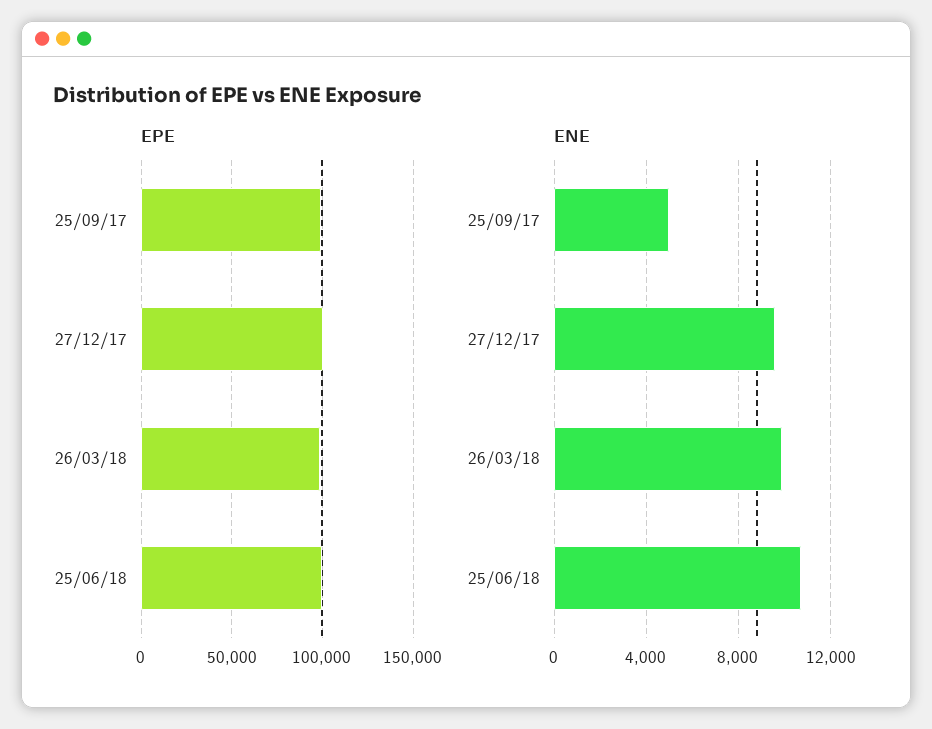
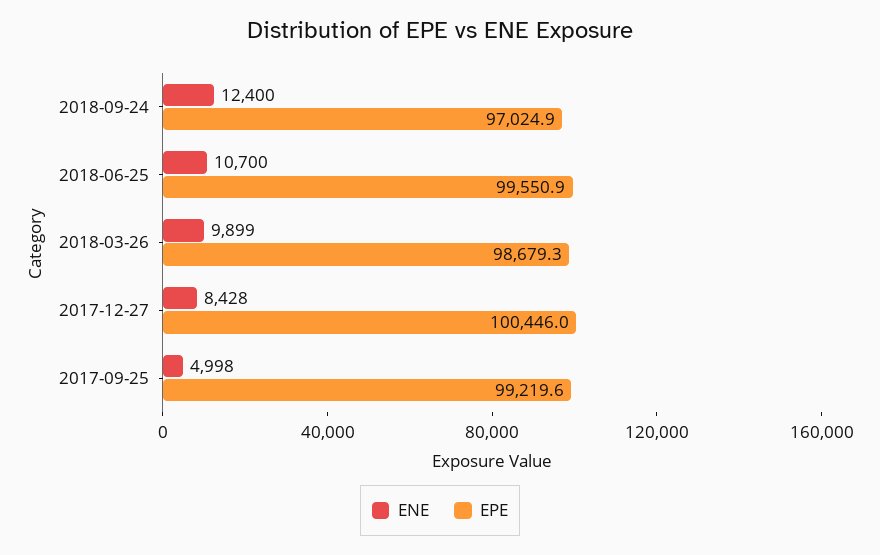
ENE, 27/12/17: 9500 -> 8428
ENE, 2018-09-24: none -> 12400
EPE, 2018-09-24: none -> 97024.9

